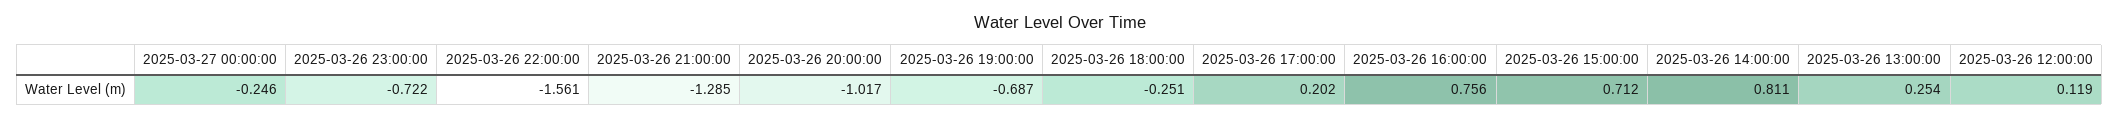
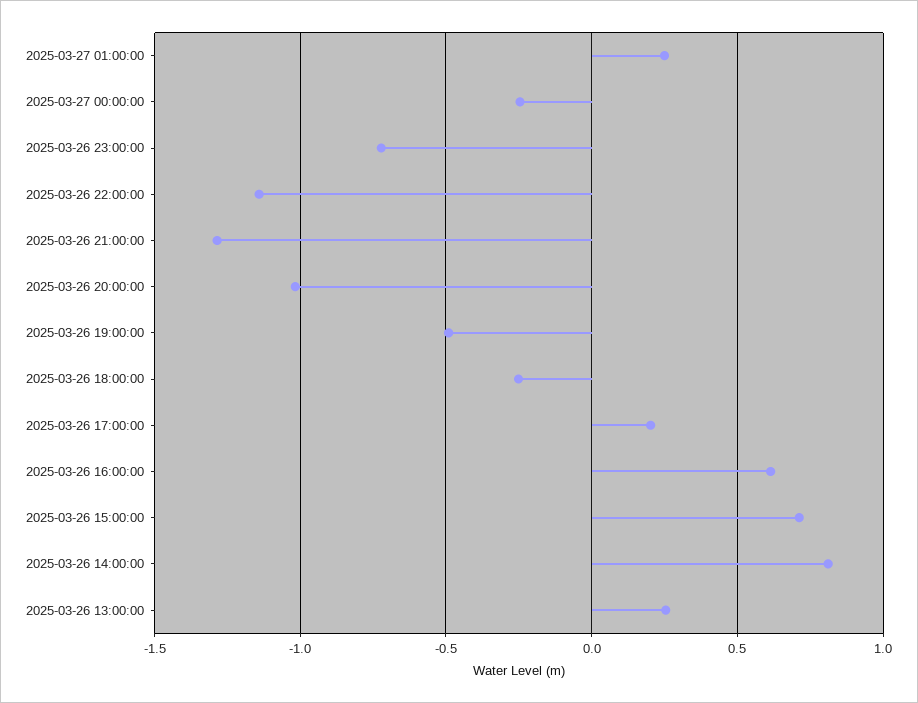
2025-03-26 22:00:00: -1.561 -> -1.15
2025-03-26 19:00:00: -0.687 -> -0.5
2025-03-26 16:00:00: 0.756 -> 0.6
2025-03-26 12:00:00: 0.119 -> none
2025-03-27 01:00:00: none -> 0.25

